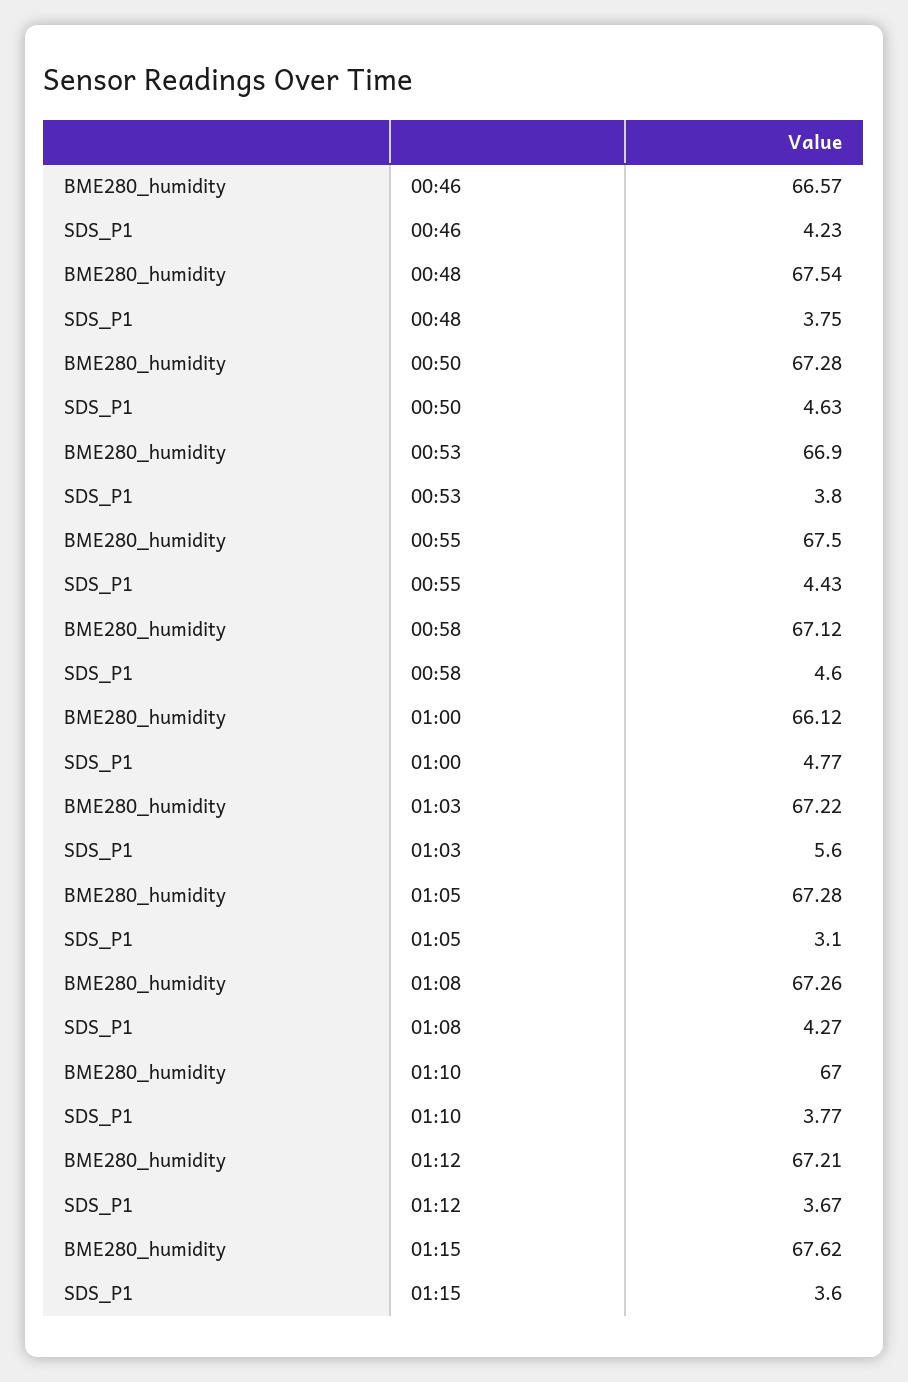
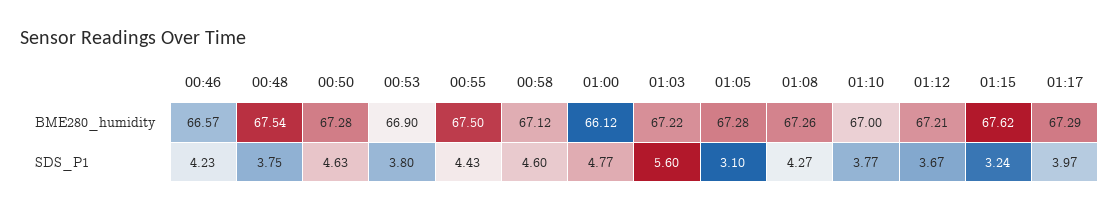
SDS_P1, 01:15: 3.6 -> 3.24
BME280_humidity, 01:17: none -> 67.29
SDS_P1, 01:17: none -> 3.97

